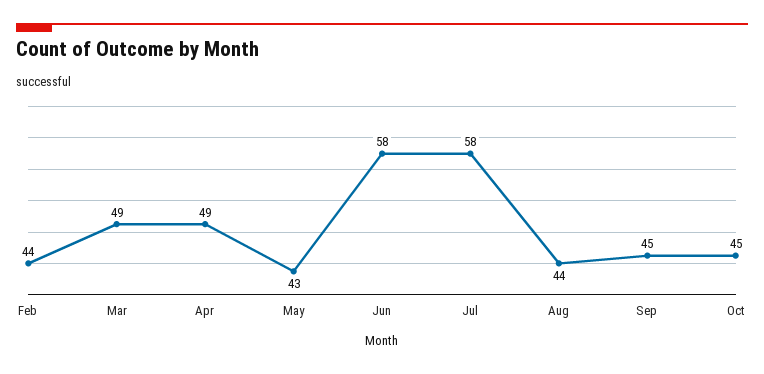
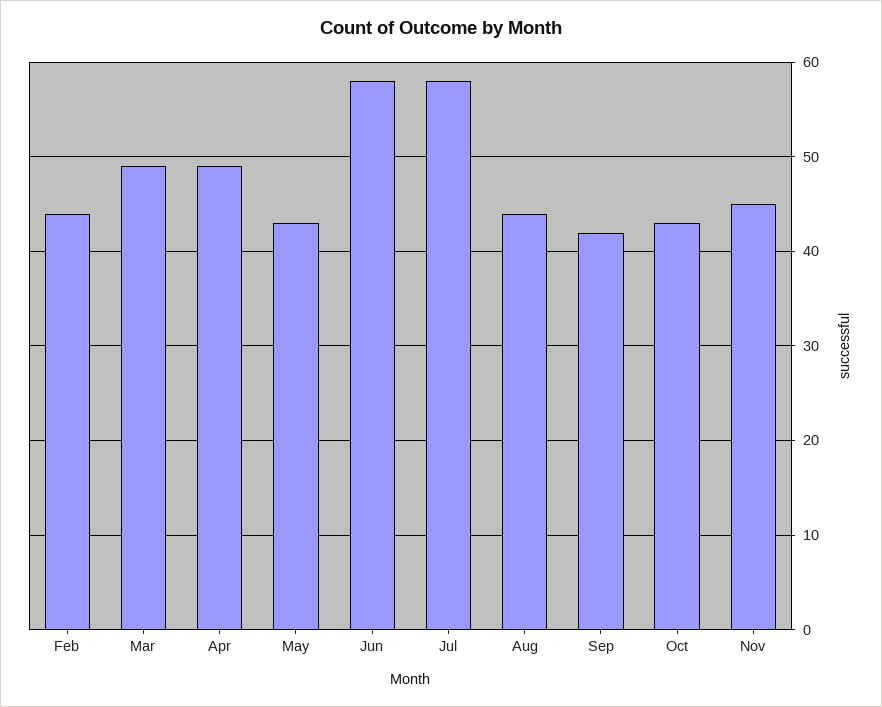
Sep: 45 -> 42
Oct: 45 -> 43
Nov: none -> 45

